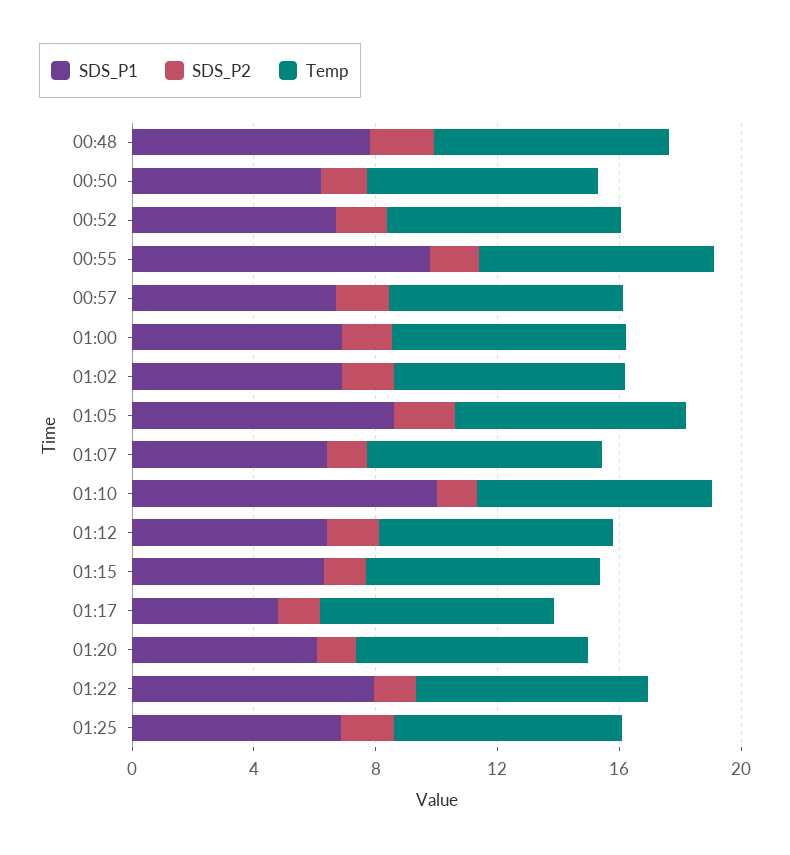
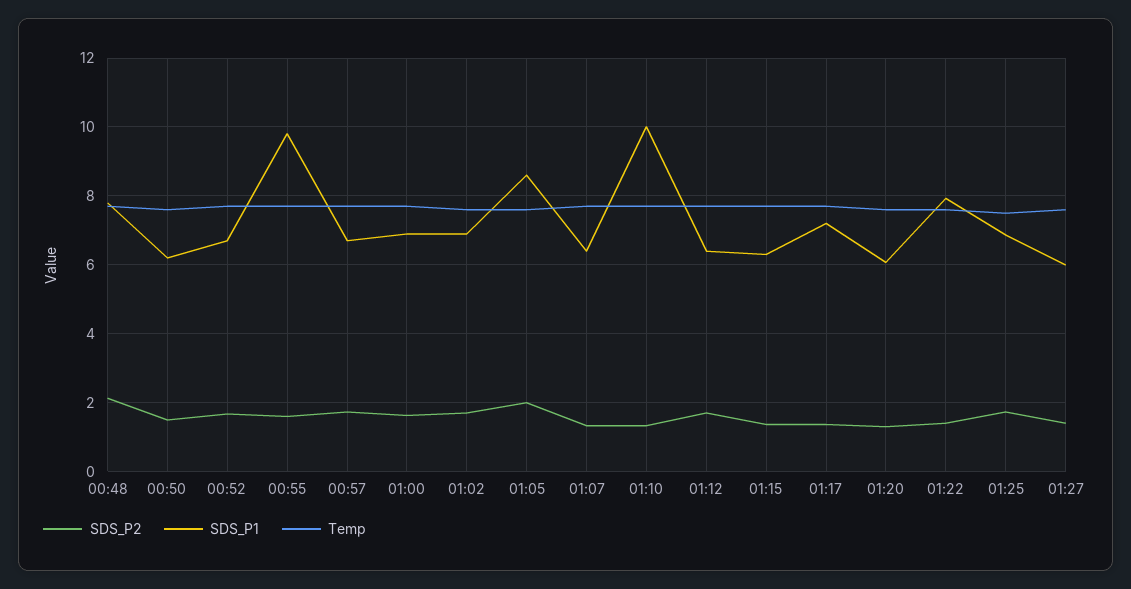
SDS_P1, 01:17: 5 -> 7.2
SDS_P2, 01:27: none -> 1.4
SDS_P1, 01:27: none -> 6
Temp, 01:27: none -> 7.6

